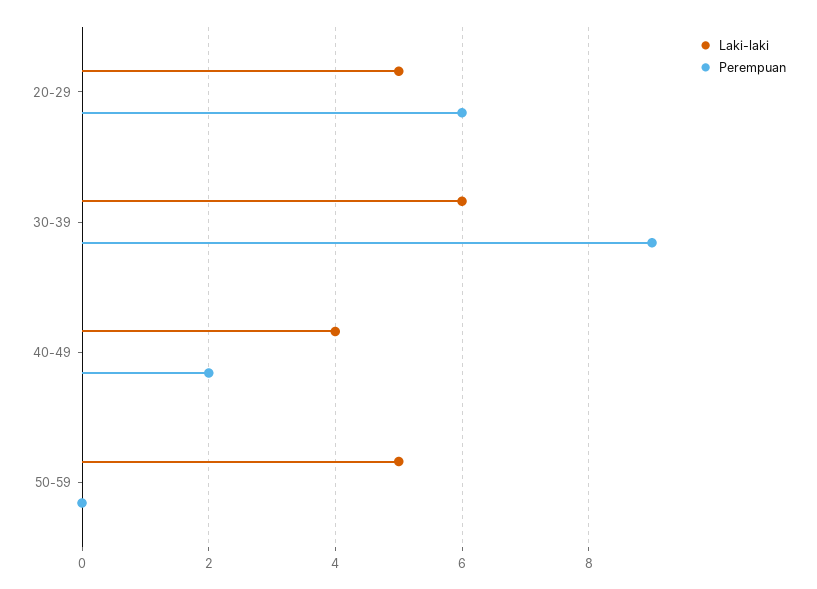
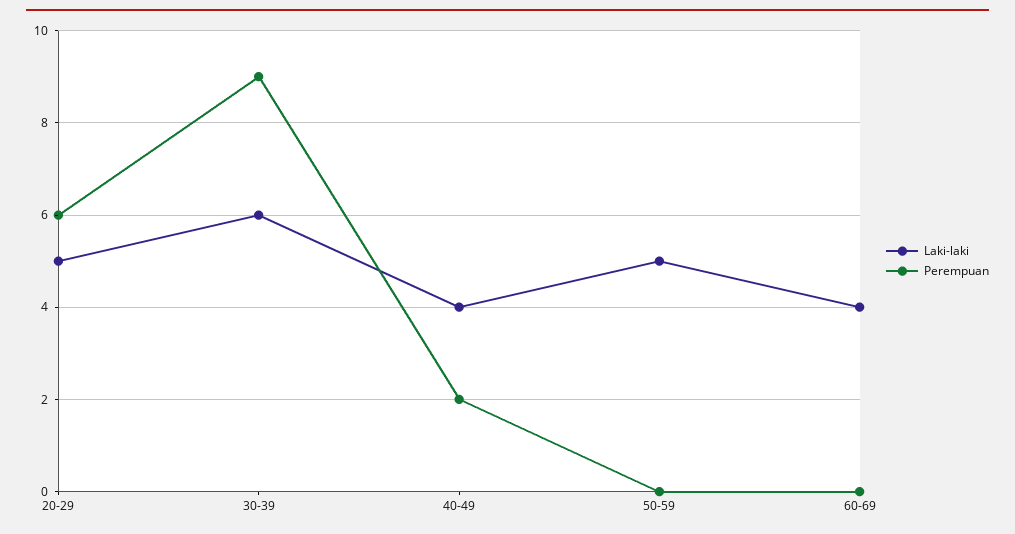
Laki-laki, 60-69: none -> 4
Perempuan, 60-69: none -> 0

